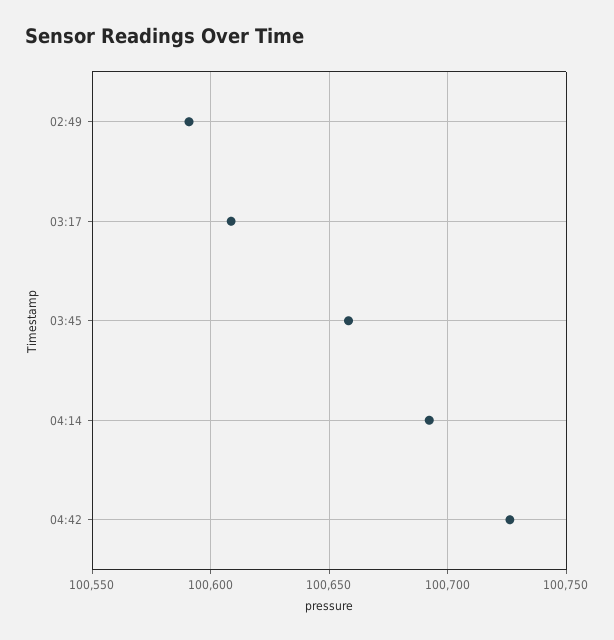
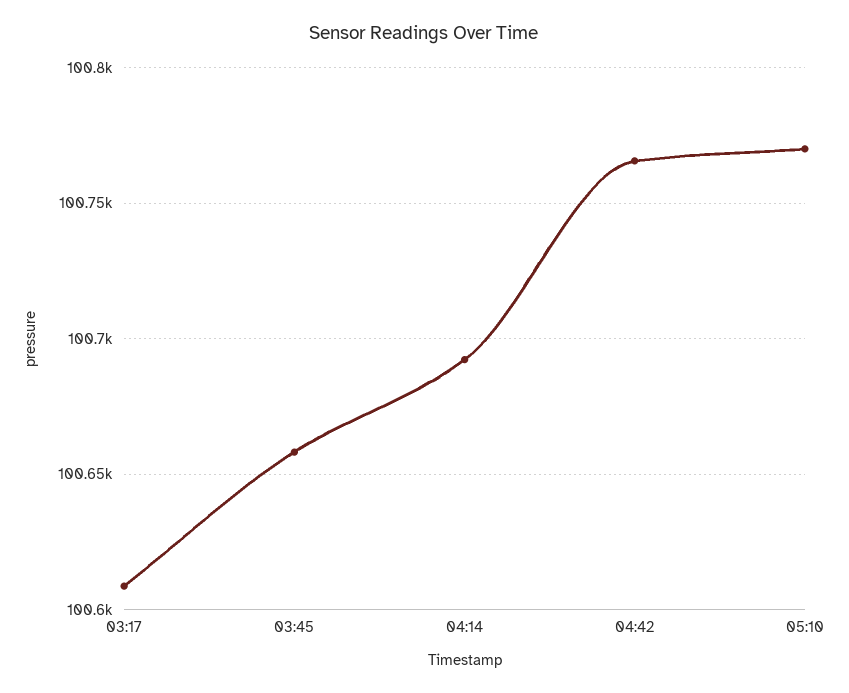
02:49: 100590 -> none
04:42: 100725 -> 100765
05:10: none -> 100770

